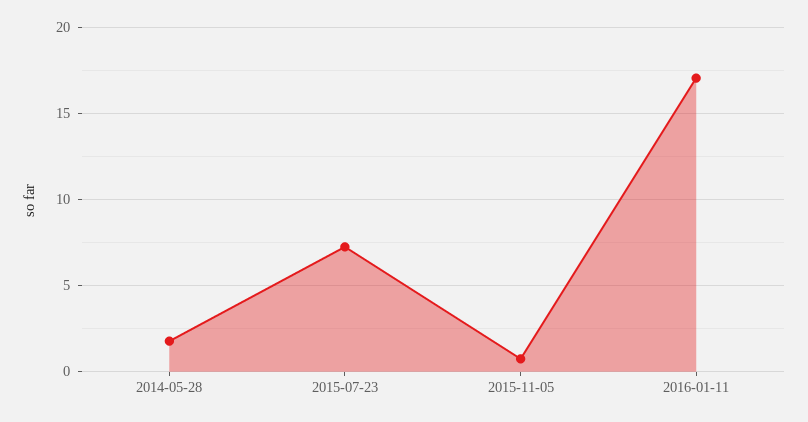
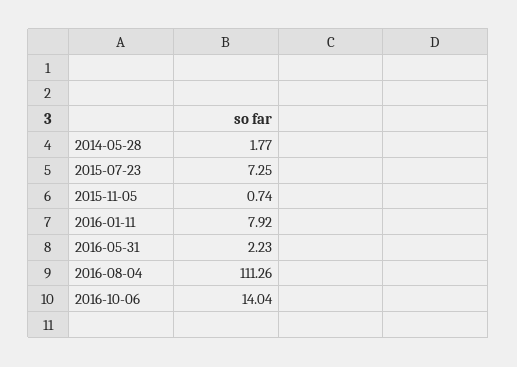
2016-01-11: 17 -> 7.92
2016-05-31: none -> 2.23
2016-08-04: none -> 111.26
2016-10-06: none -> 14.04

